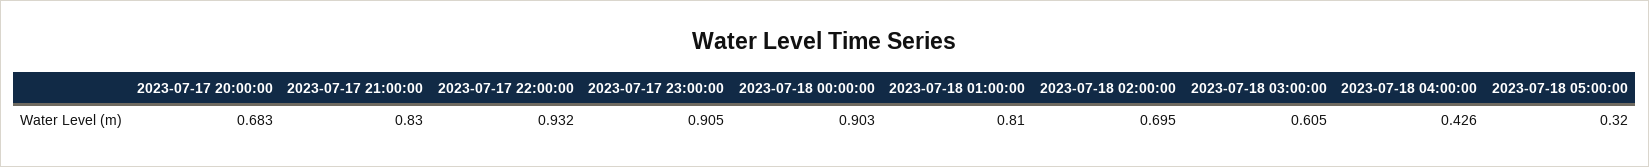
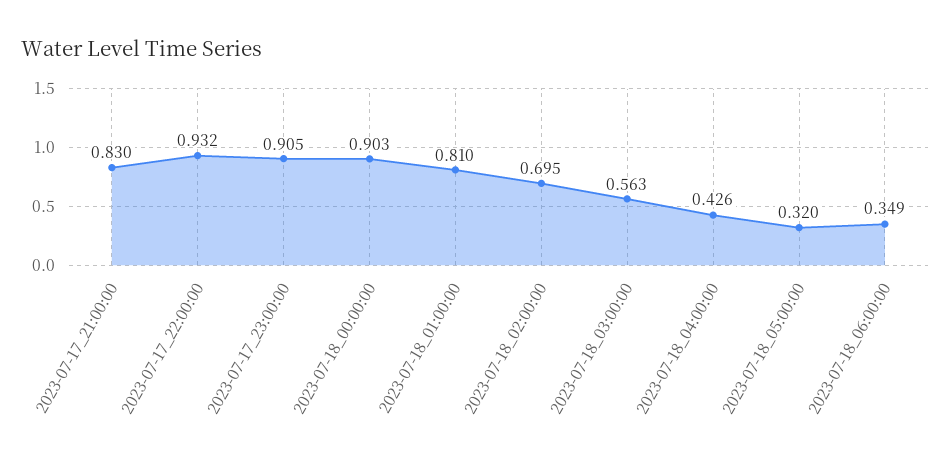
2023-07-17 20:00:00: 0.683 -> none
2023-07-18 03:00:00: 0.605 -> 0.563
2023-07-18_06:00:00: none -> 0.349

